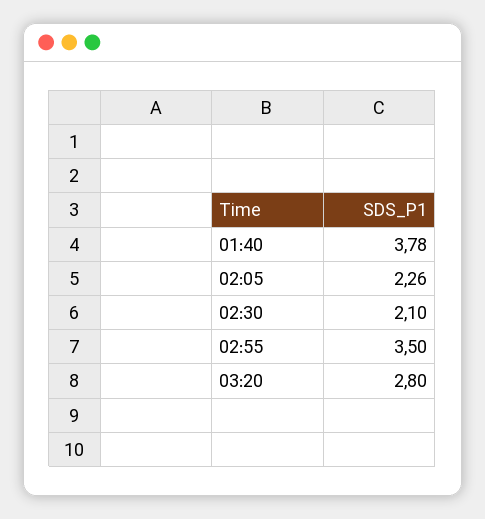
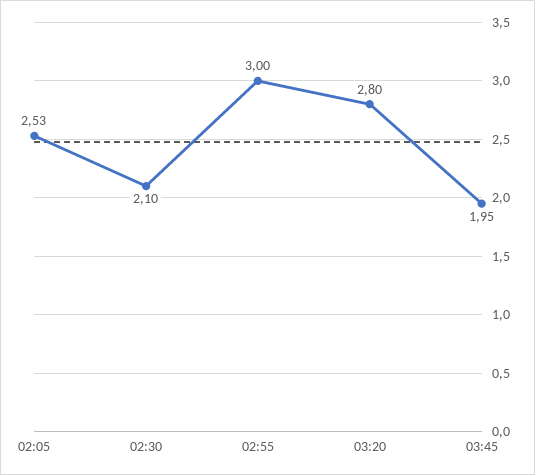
01:40: 3.78 -> none
02:05: 2.26 -> 2.53
02:55: 3.5 -> 3
03:45: none -> 1.95

